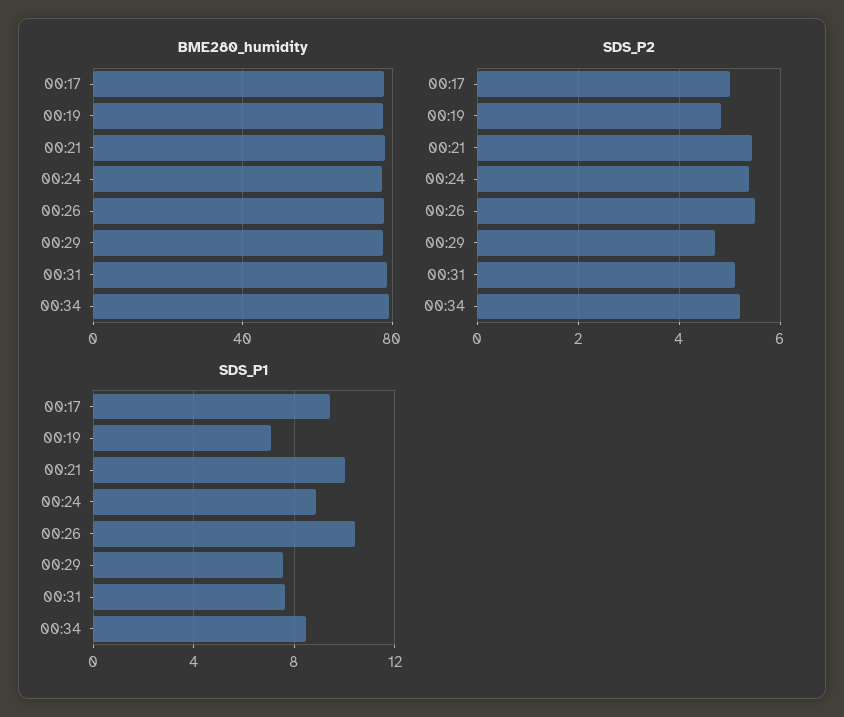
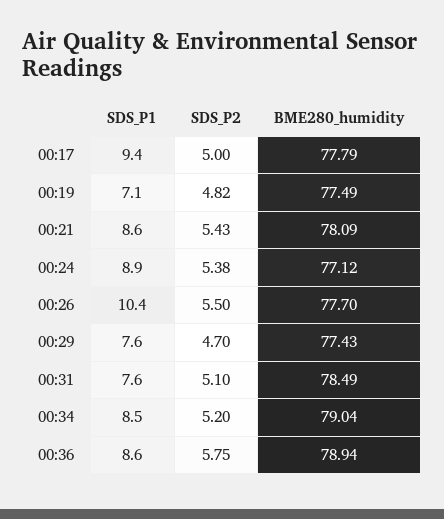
SDS_P1, 00:21: 10 -> 8.6
SDS_P1, 00:36: none -> 8.6
SDS_P2, 00:36: none -> 5.75
BME280_humidity, 00:36: none -> 78.94

